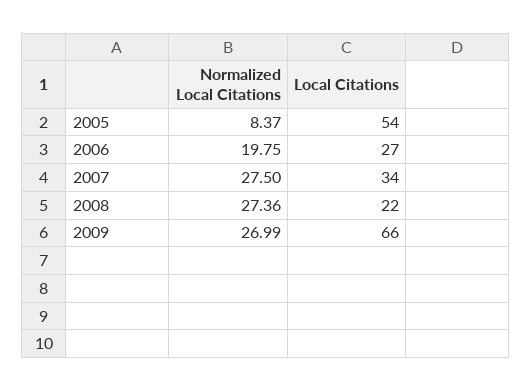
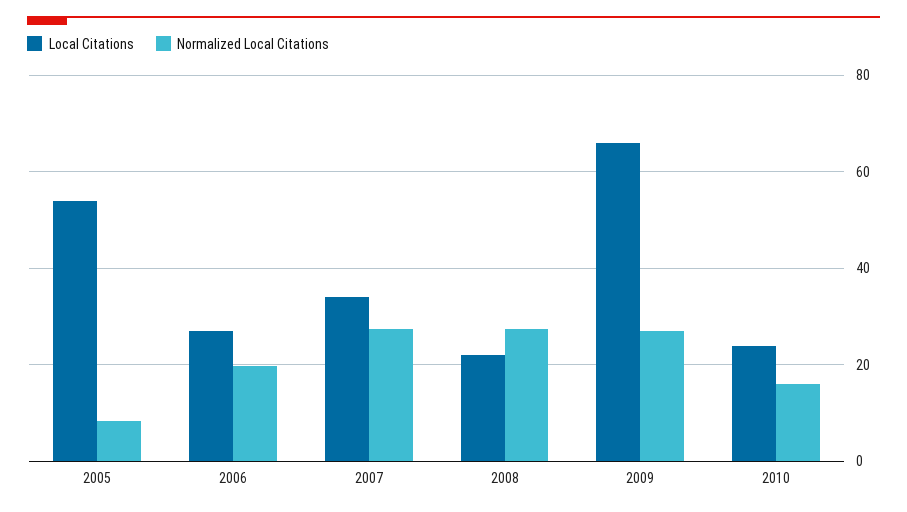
Local Citations, 2010: none -> 24
Normalized Local Citations, 2010: none -> 16

